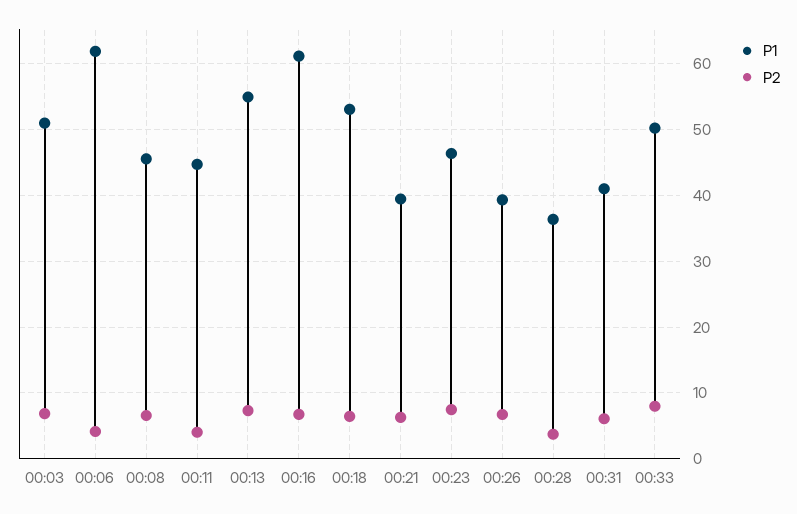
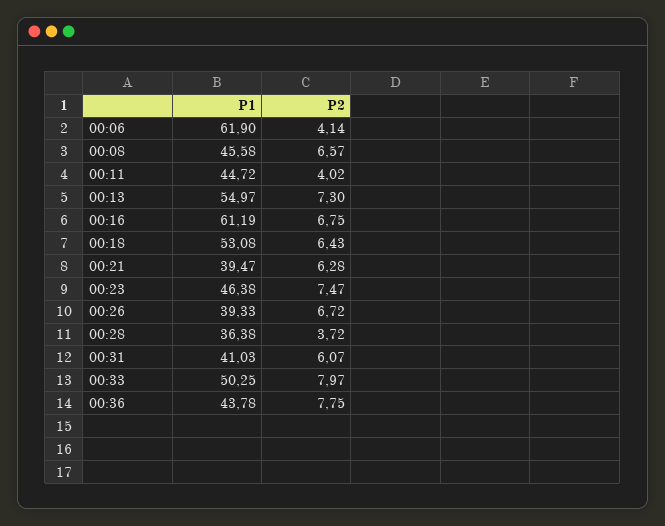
P1, 00:03: 51 -> none
P2, 00:03: 7 -> none
P1, 00:36: none -> 43.78
P2, 00:36: none -> 7.75

